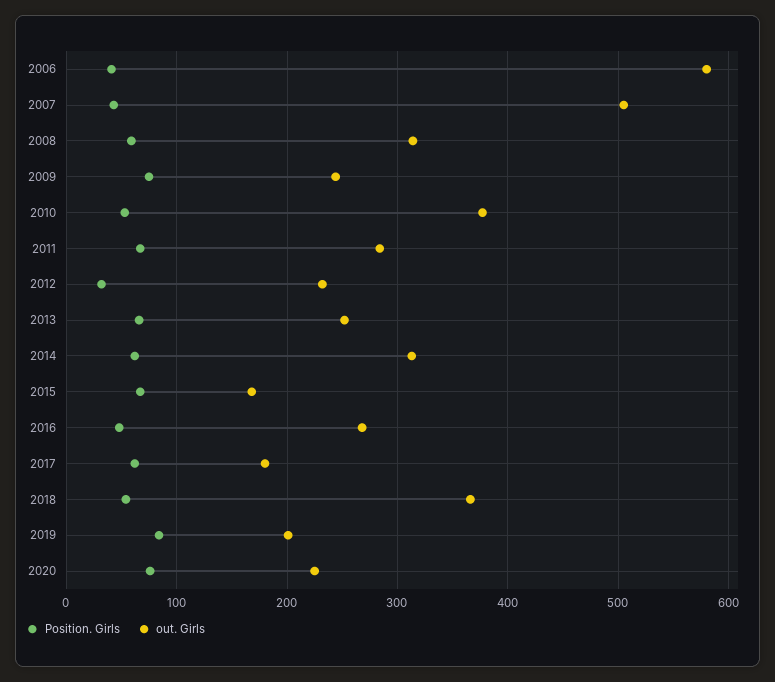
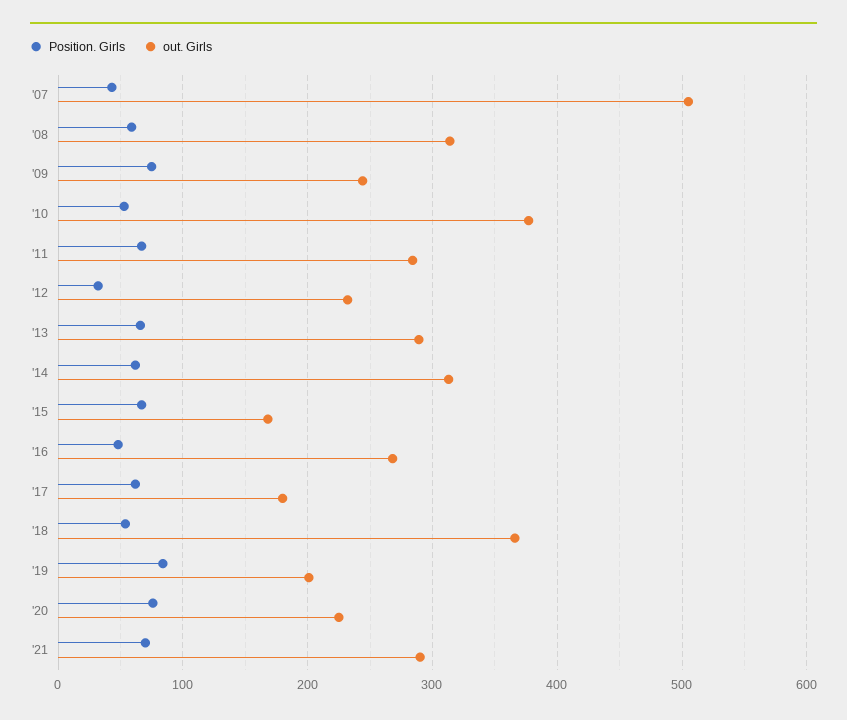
Position. Girls, 2006: 40 -> none
out. Girls, 2006: 580 -> none
out. Girls, 2013: 250 -> 290
Position. Girls, '21: none -> 70
out. Girls, '21: none -> 290

